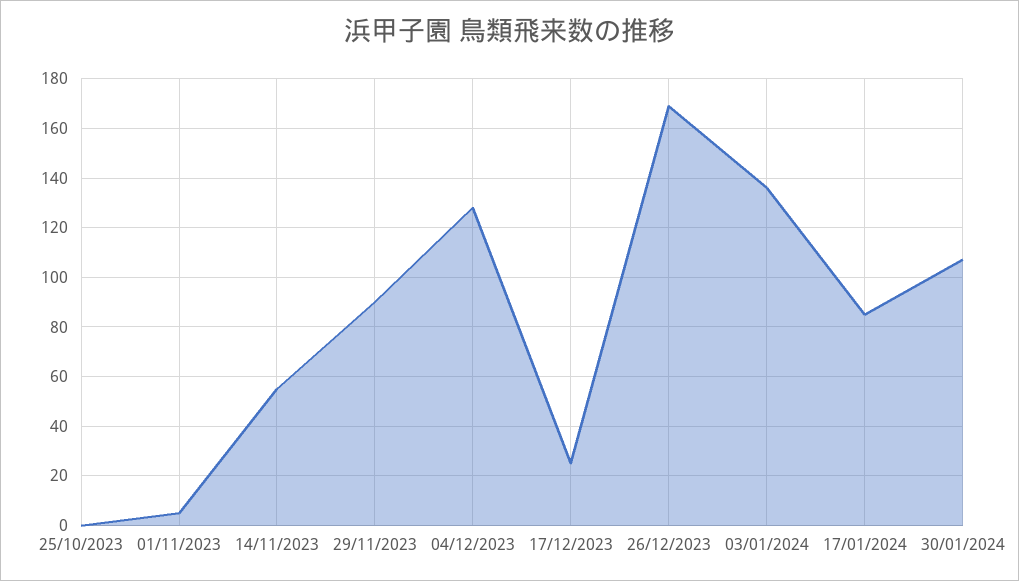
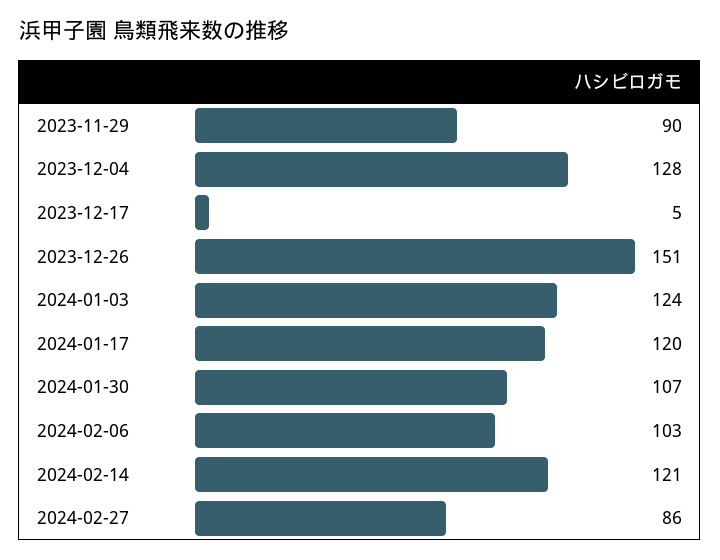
25/10/2023: 0 -> none
01/11/2023: 5 -> none
14/11/2023: 55 -> none
17/12/2023: 25 -> 5
26/12/2023: 170 -> 151
03/01/2024: 135 -> 124
17/01/2024: 85 -> 120
2024-02-06: none -> 103
2024-02-14: none -> 121
2024-02-27: none -> 86

